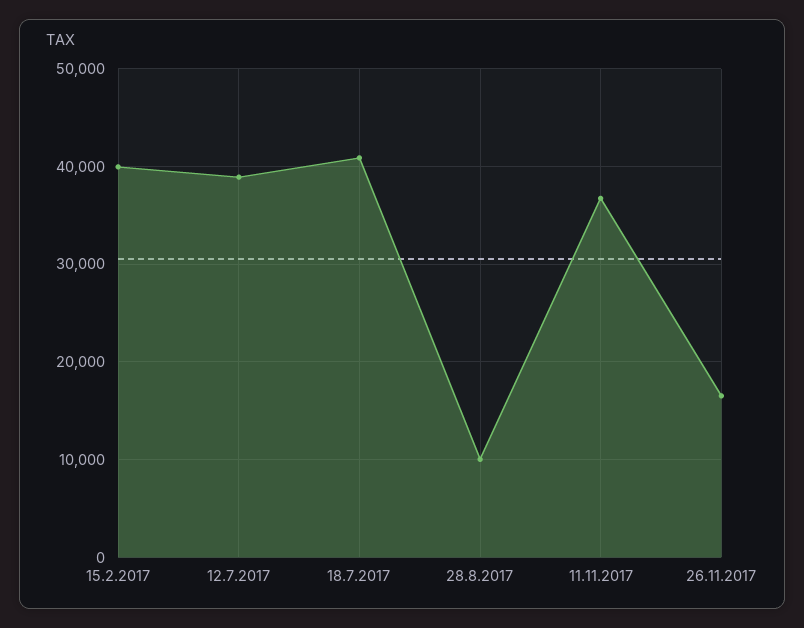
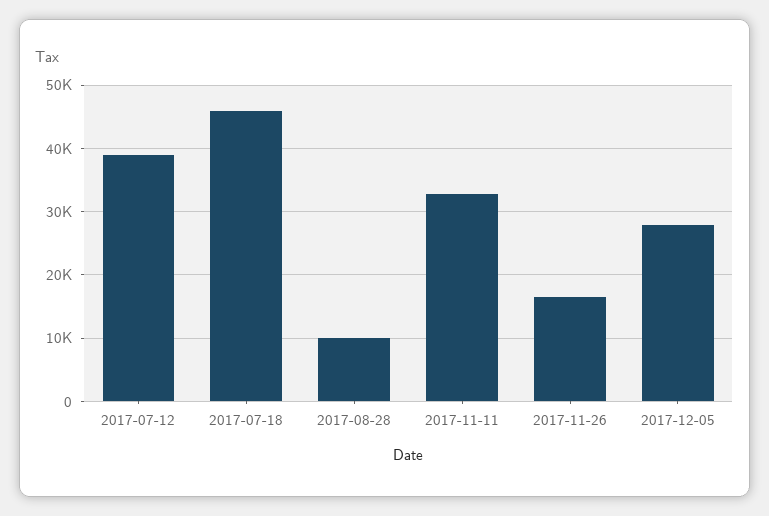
15.2.2017: 40000 -> none
18.7.2017: 41000 -> 46000
11.11.2017: 37000 -> 33000
2017-12-05: none -> 28000

